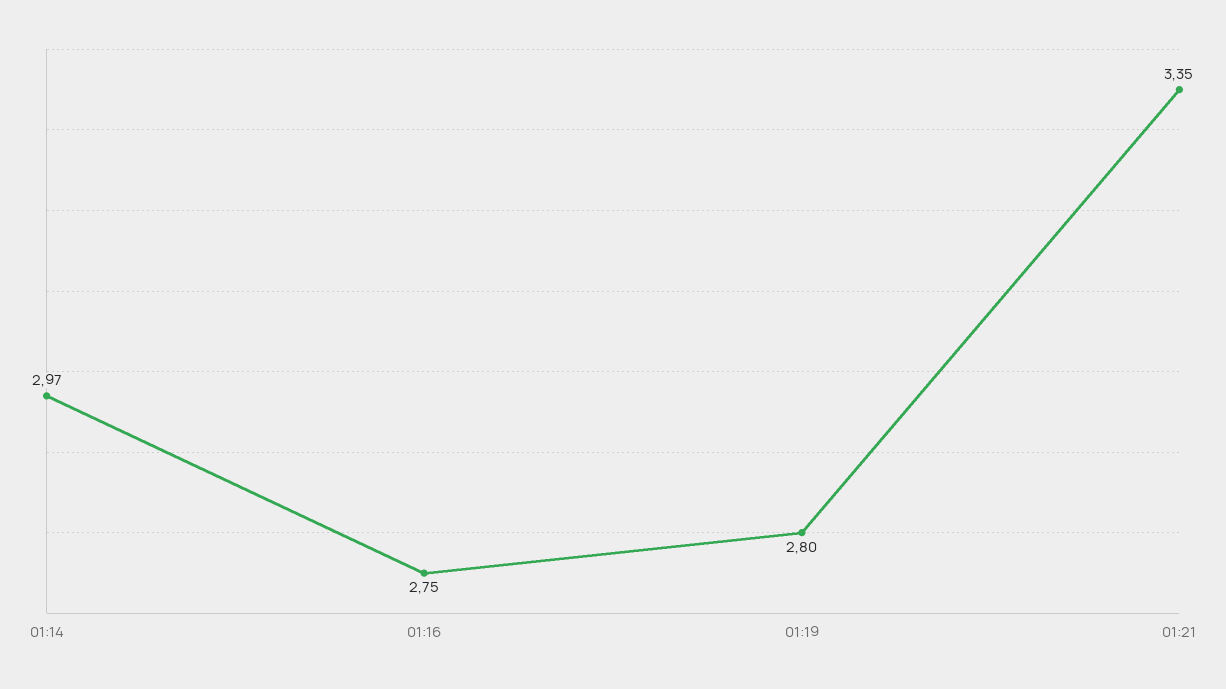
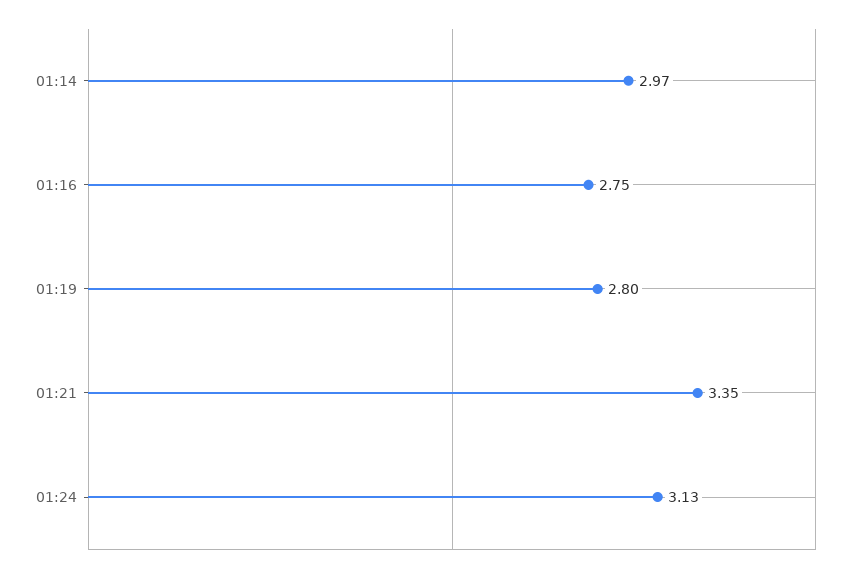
01:24: none -> 3.13

